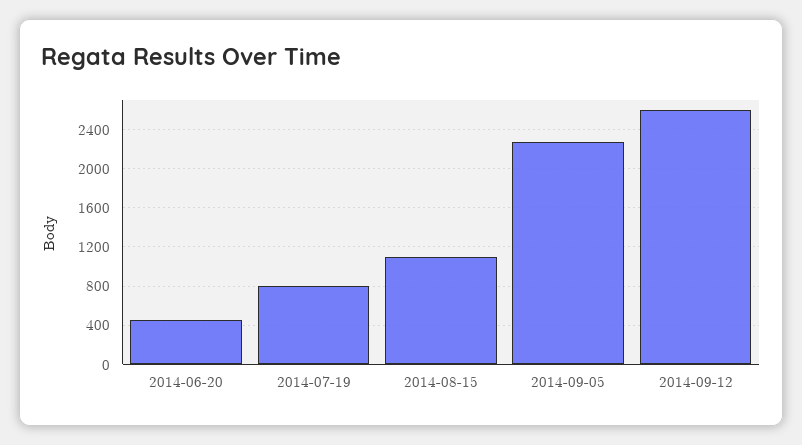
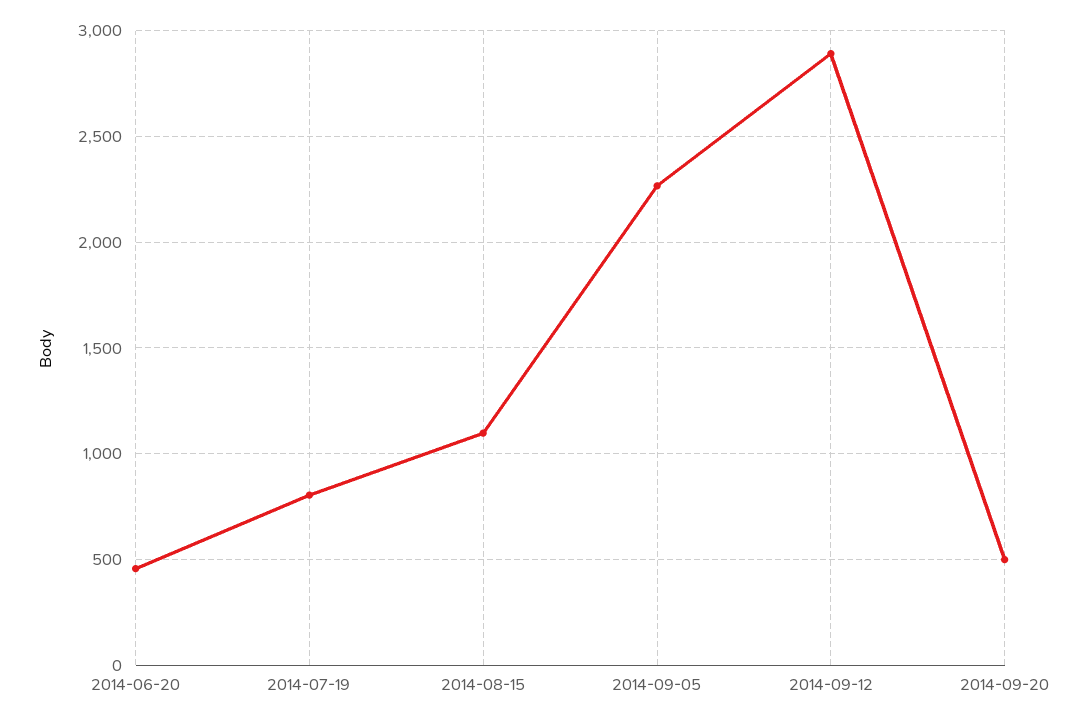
2014-09-12: 2600 -> 2900
2014-09-20: none -> 500

